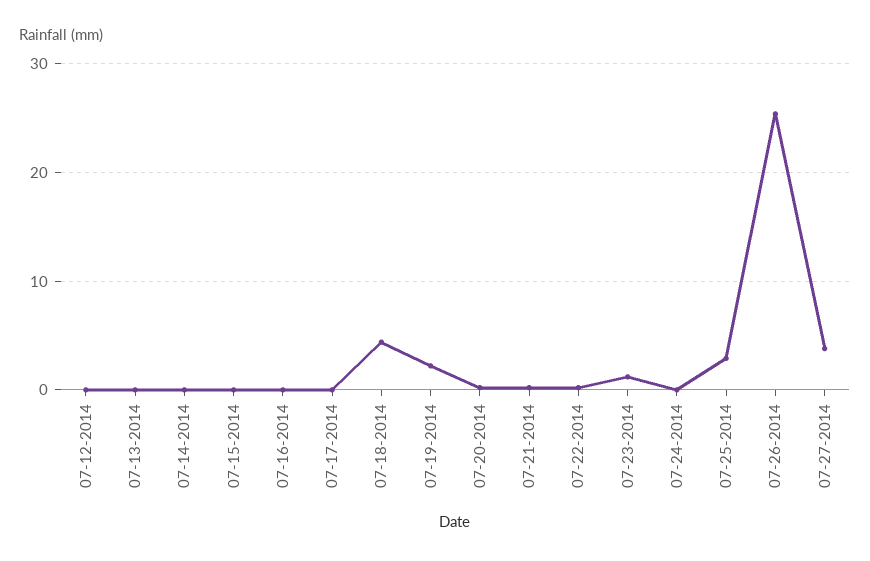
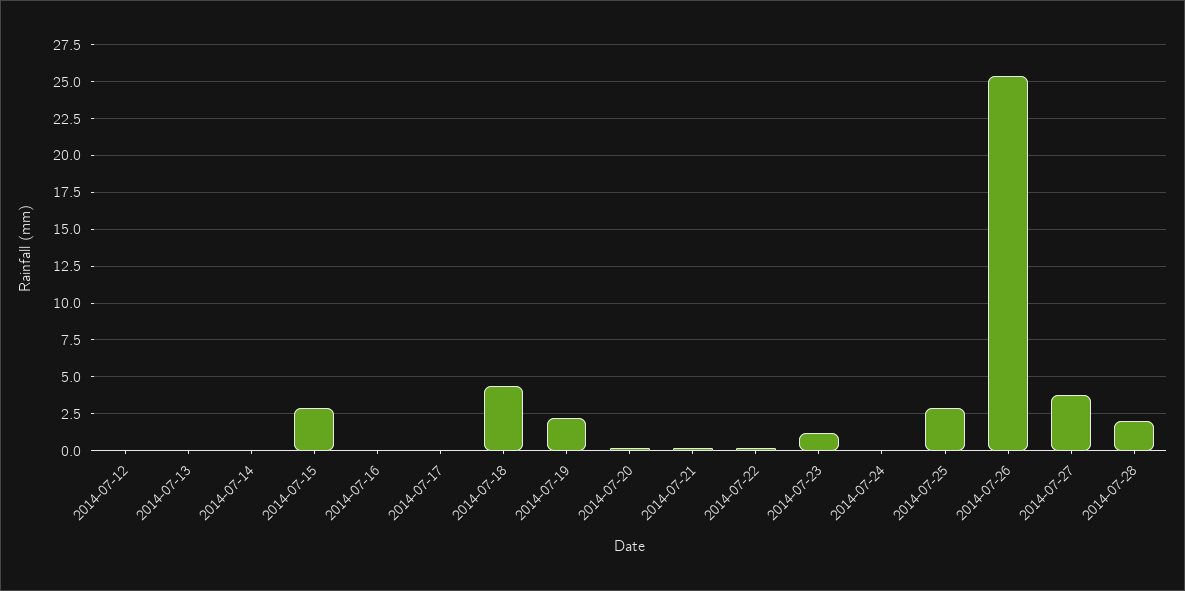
07-15-2014: 0 -> 3
2014-07-28: none -> 2

